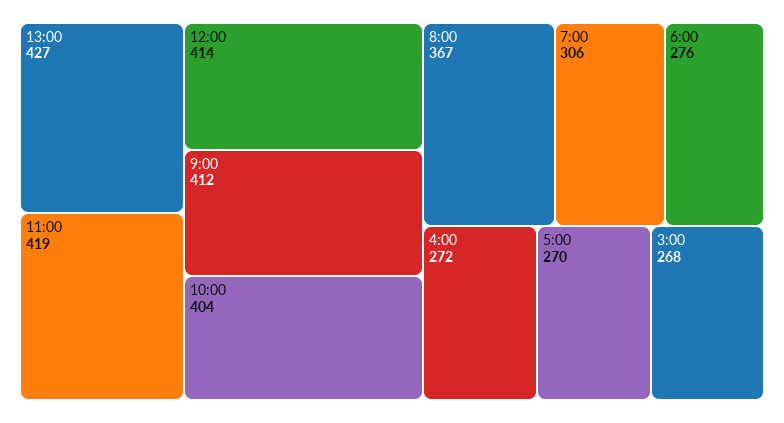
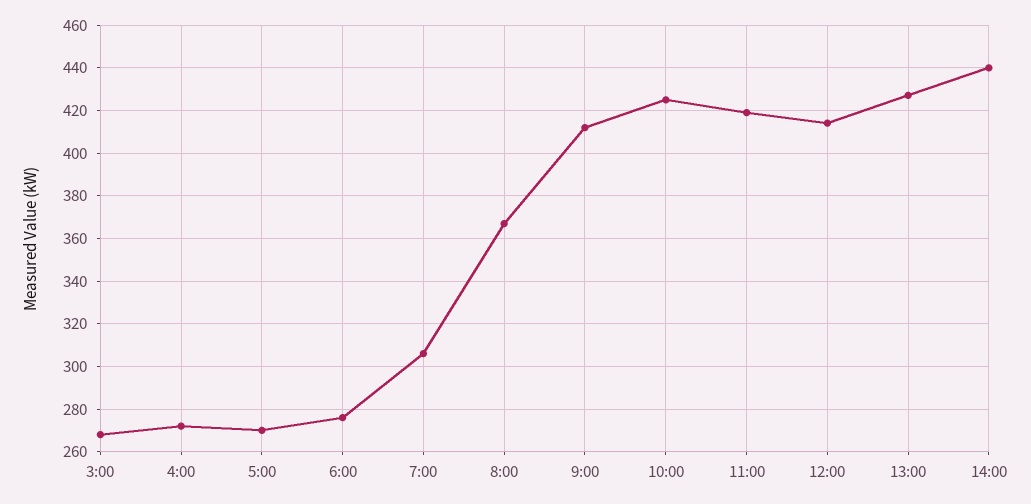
10:00: 404 -> 425
14:00: none -> 440

